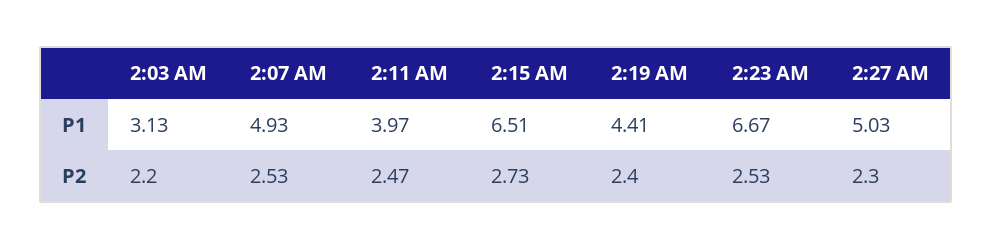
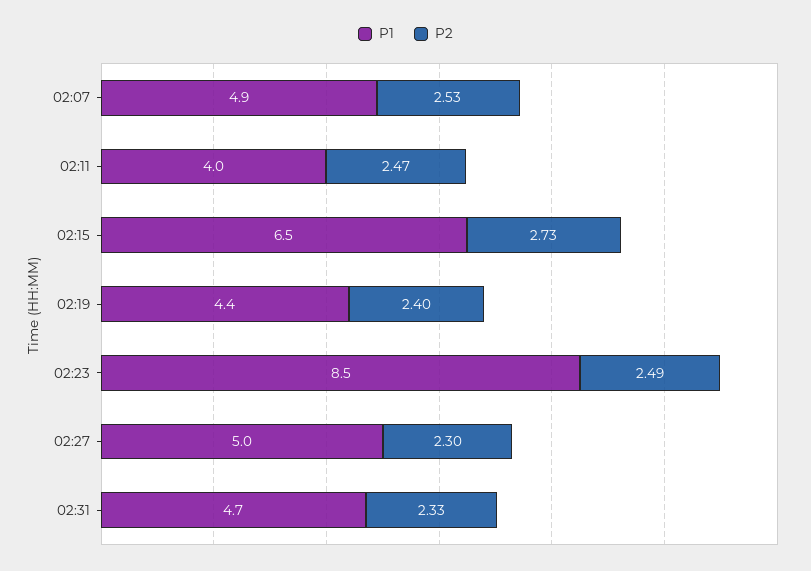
P1, 2:03 AM: 3.13 -> none
P1, 2:23 AM: 6.67 -> 8.5
P2, 2:03 AM: 2.2 -> none
P2, 2:23 AM: 2.53 -> 2.49
P1, 02:31: none -> 4.7
P2, 02:31: none -> 2.33

